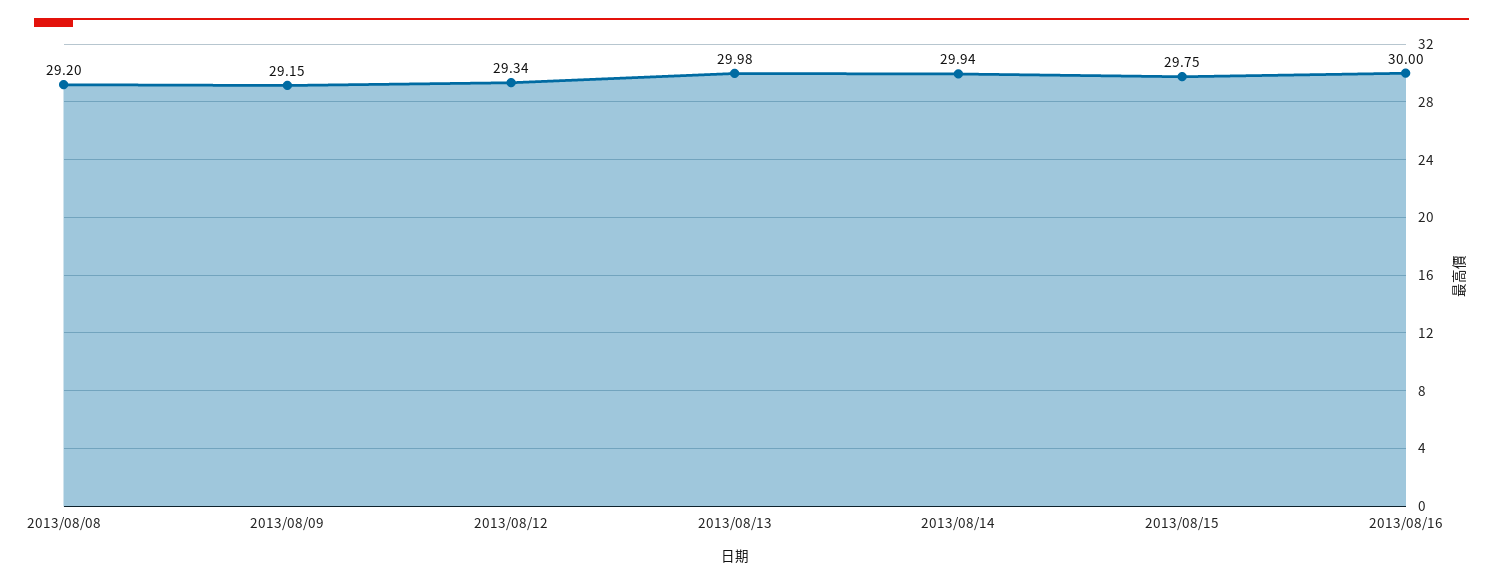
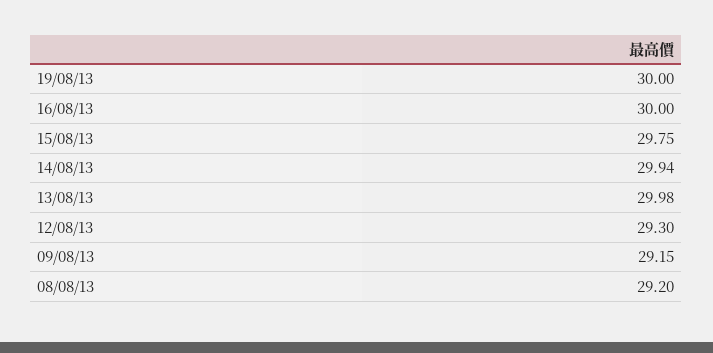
2013/08/12: 29.34 -> 29.3
19/08/13: none -> 30

